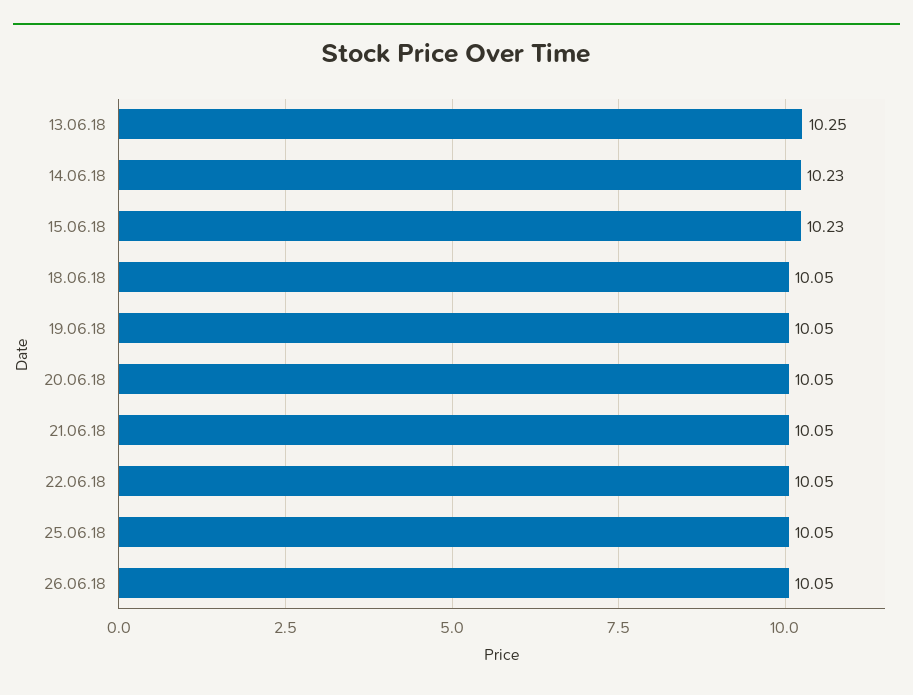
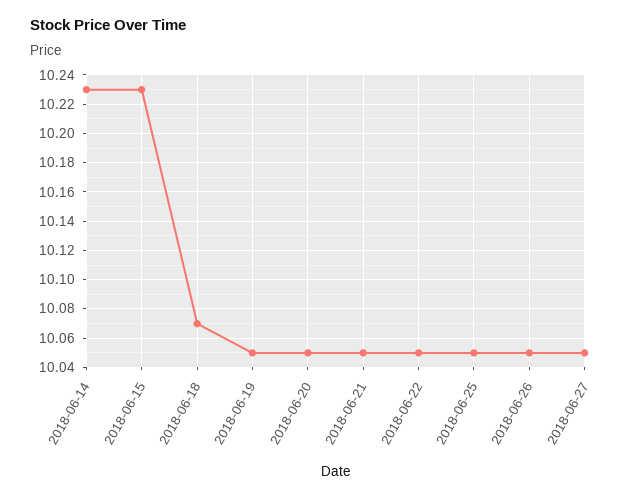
13.06.18: 10.25 -> none
18.06.18: 10.05 -> 10.07
2018-06-27: none -> 10.05

